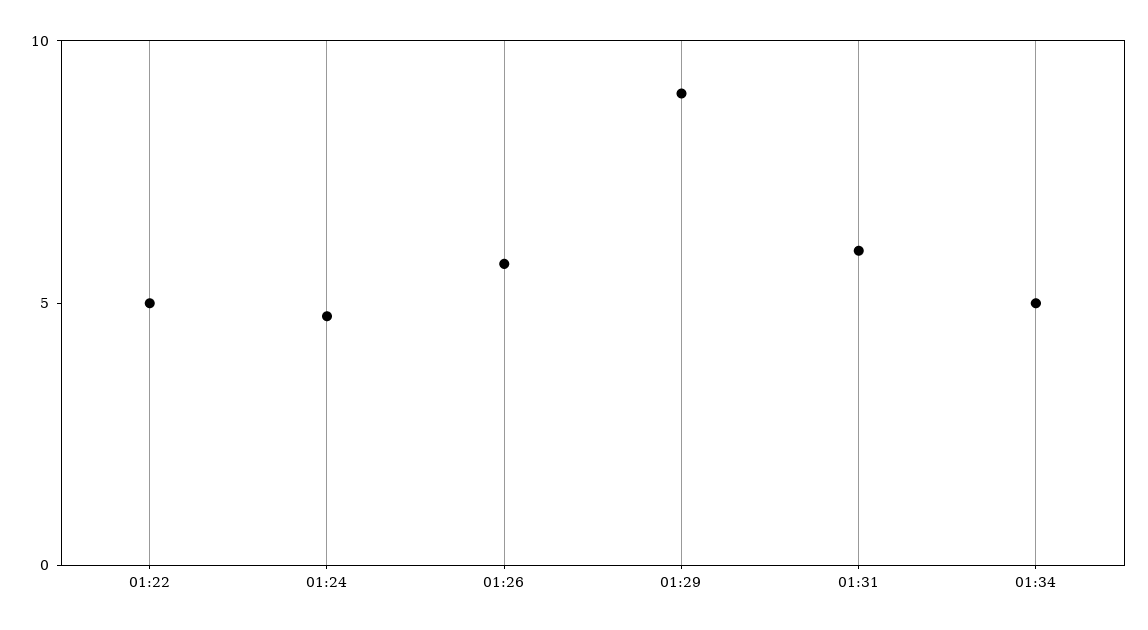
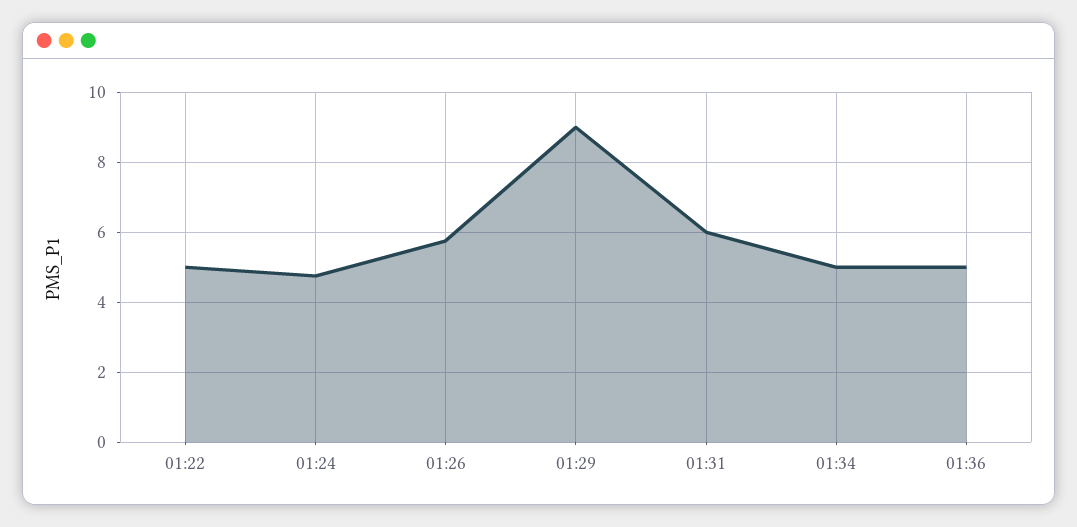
01:36: none -> 5

